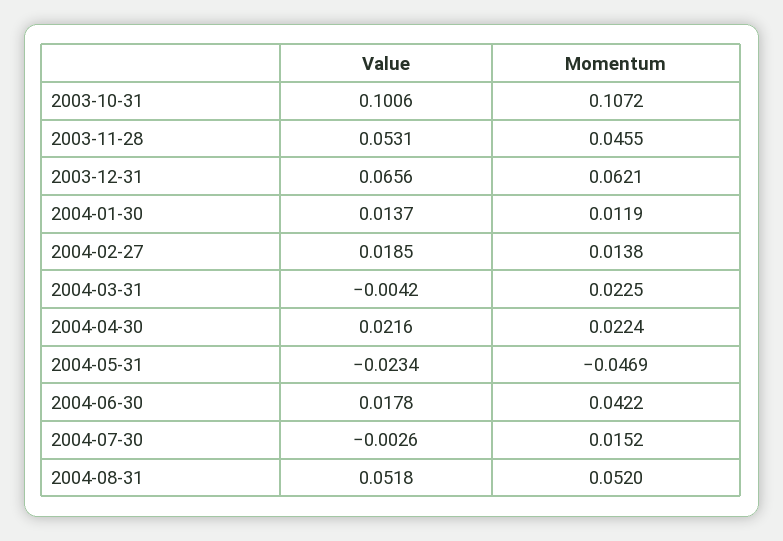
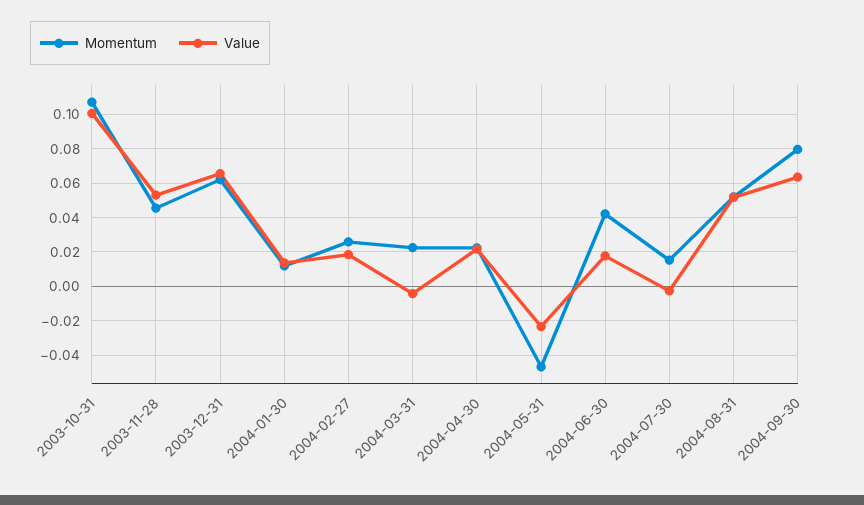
Momentum, 2004-02-27: 0.0138 -> 0.025
Momentum, 2004-09-30: none -> 0.08
Value, 2004-09-30: none -> 0.065

